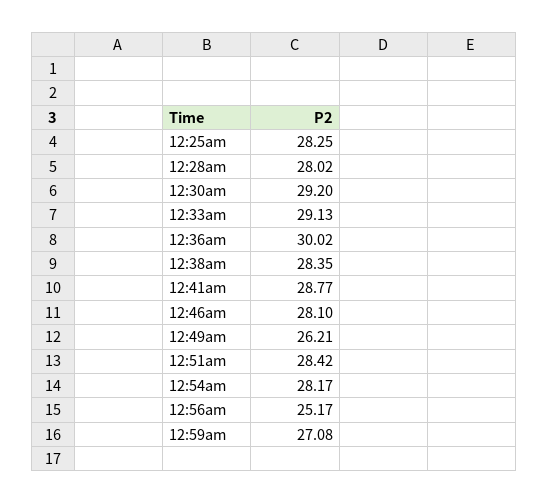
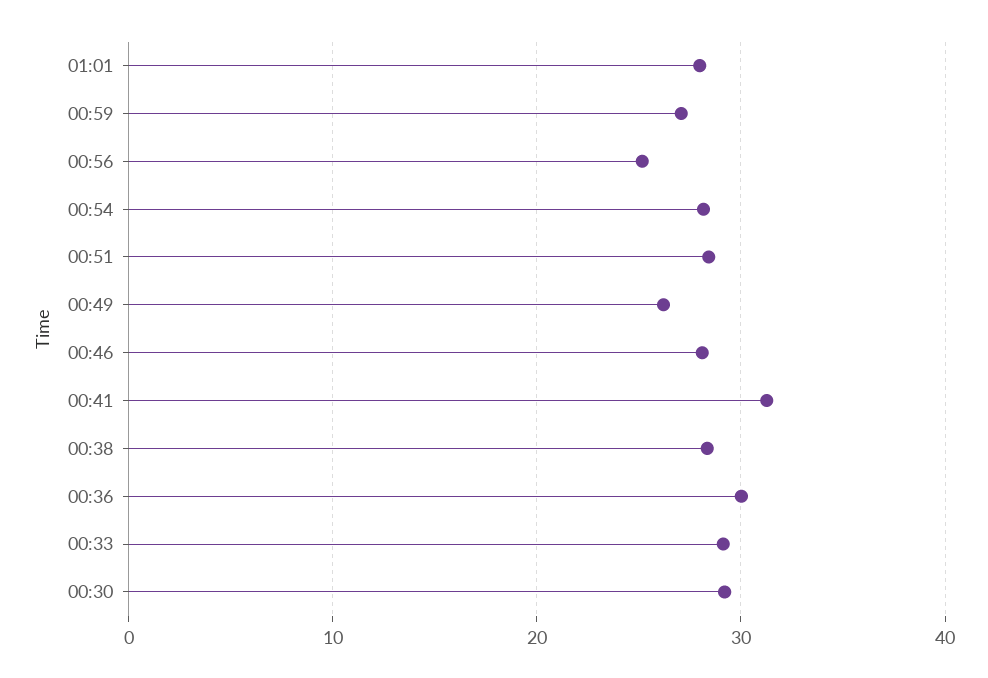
12:25am: 28.25 -> none
12:28am: 28.02 -> none
12:41am: 28.77 -> 31
01:01: none -> 28

